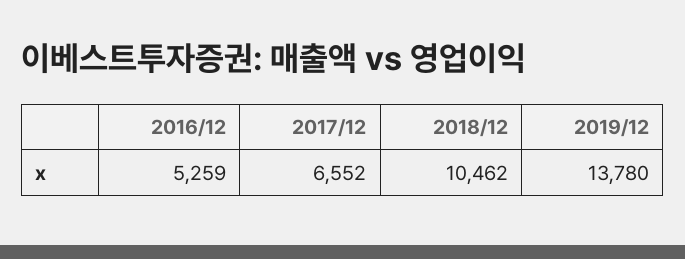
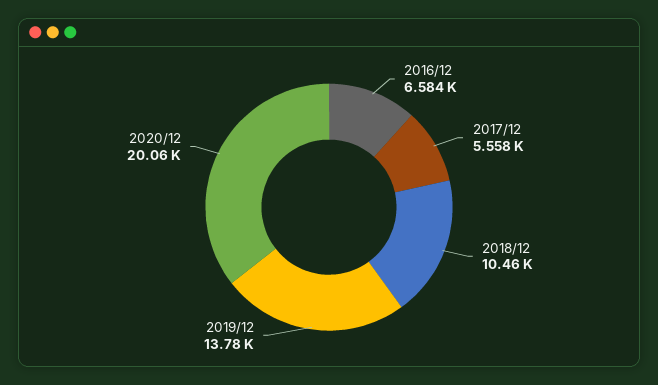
2016/12: 5259 -> 6584
2017/12: 6552 -> 5558
2020/12: none -> 20060

